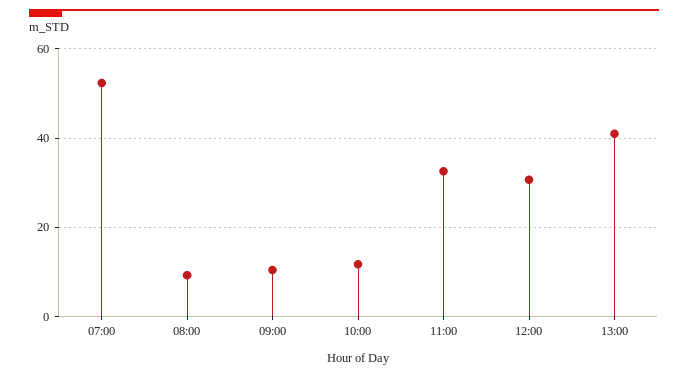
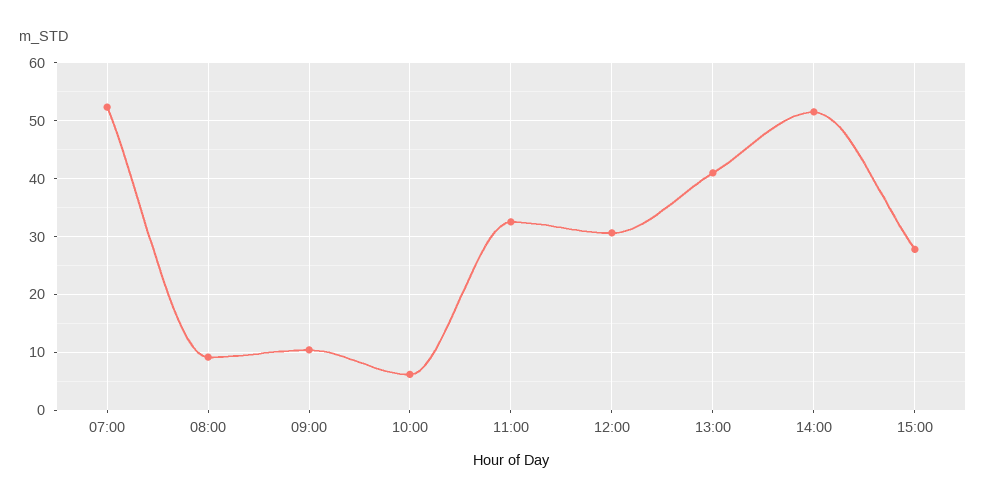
10:00: 12 -> 6
14:00: none -> 52
15:00: none -> 28

